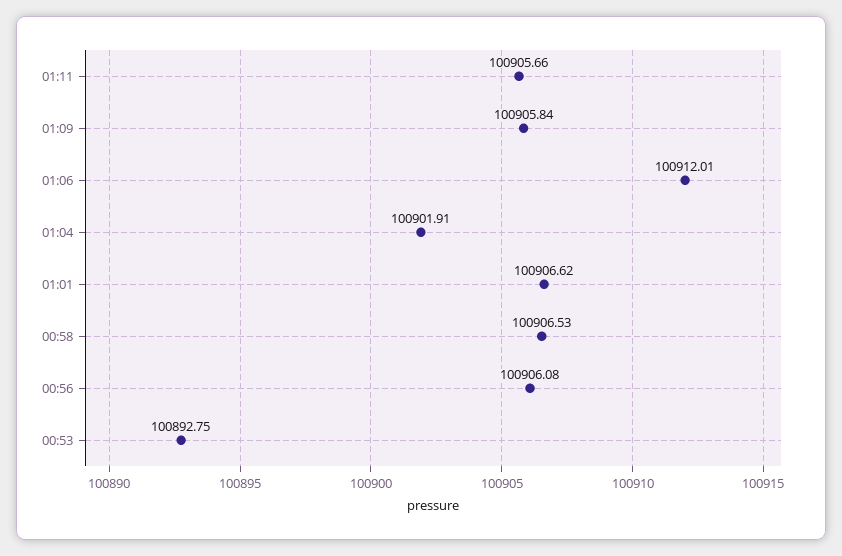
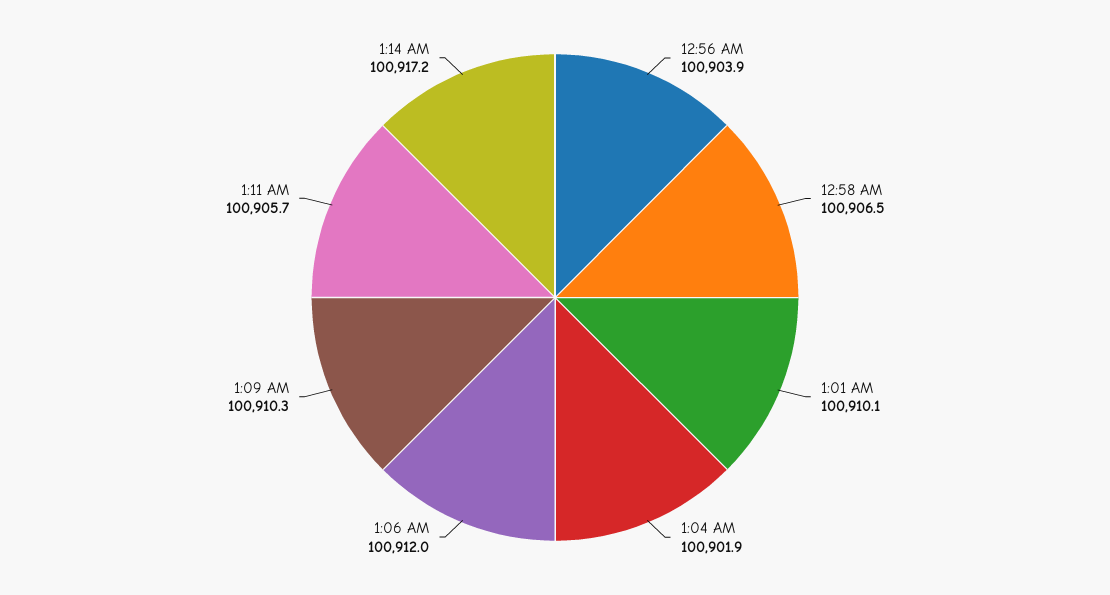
01:09: 100905.84 -> 100910.3
01:01: 100906.62 -> 100910.1
00:56: 100906.08 -> 100903.9
00:53: 100892.75 -> none
1:14 AM: none -> 100917.2

